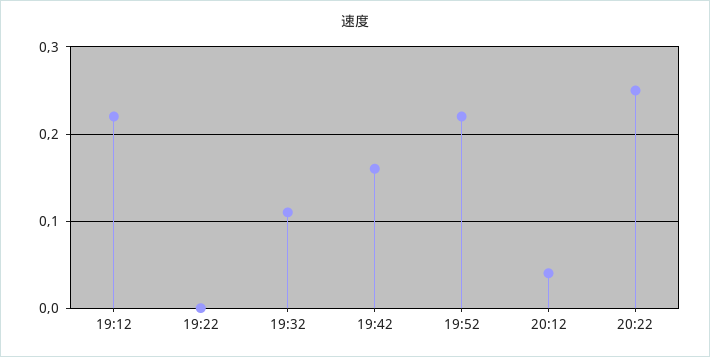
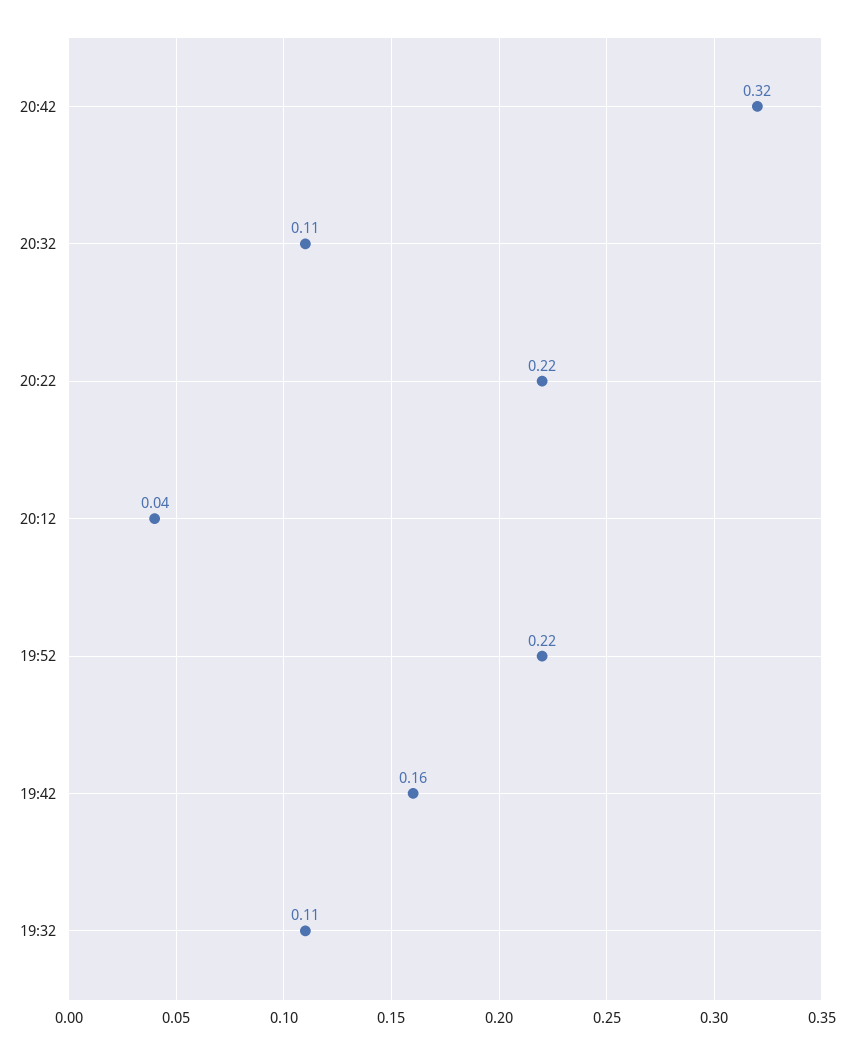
19:12: 0.22 -> none
19:22: 0 -> none
20:22: 0.25 -> 0.22
20:42: none -> 0.32
20:32: none -> 0.11

